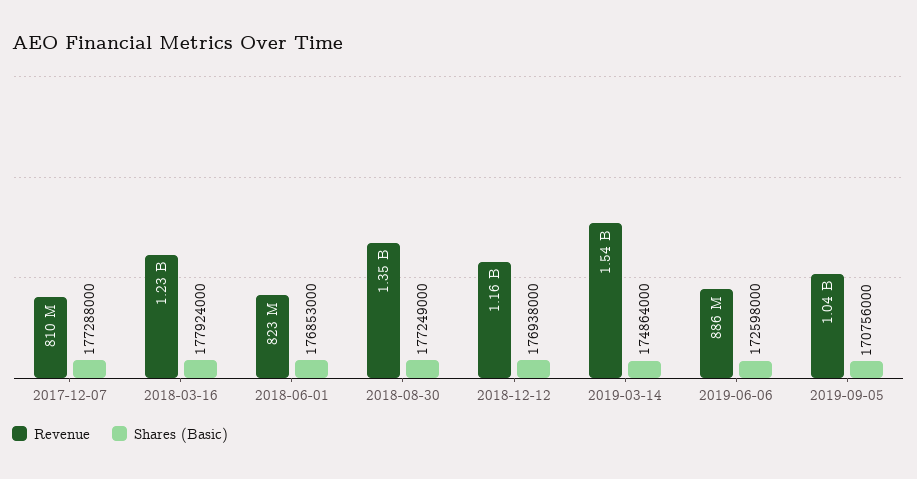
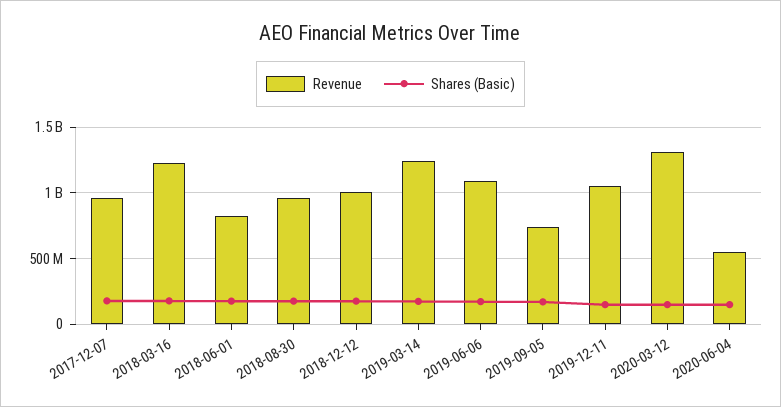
Revenue, 2017-12-07: 810000000 -> 950000000
Revenue, 2018-08-30: 1350000000 -> 950000000
Revenue, 2018-12-12: 1160000000 -> 1000000000
Revenue, 2019-03-14: 1540000000 -> 1250000000
Revenue, 2019-06-06: 886000000 -> 1100000000
Revenue, 2019-09-05: 1040000000 -> 750000000
Revenue, 2019-12-11: none -> 1050000000
Shares (Basic), 2019-12-11: none -> 150000000
Revenue, 2020-03-12: none -> 1300000000
Shares (Basic), 2020-03-12: none -> 150000000
Revenue, 2020-06-04: none -> 550000000
Shares (Basic), 2020-06-04: none -> 150000000

